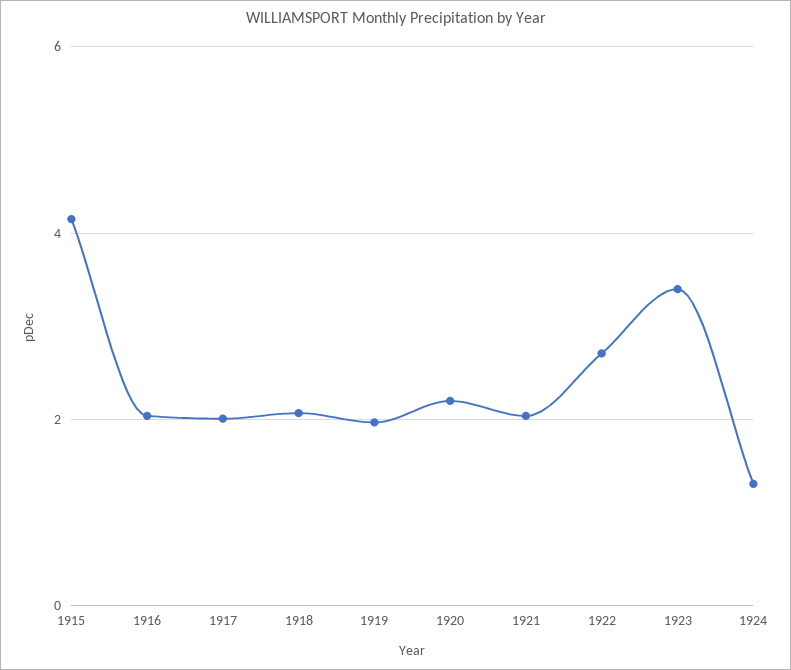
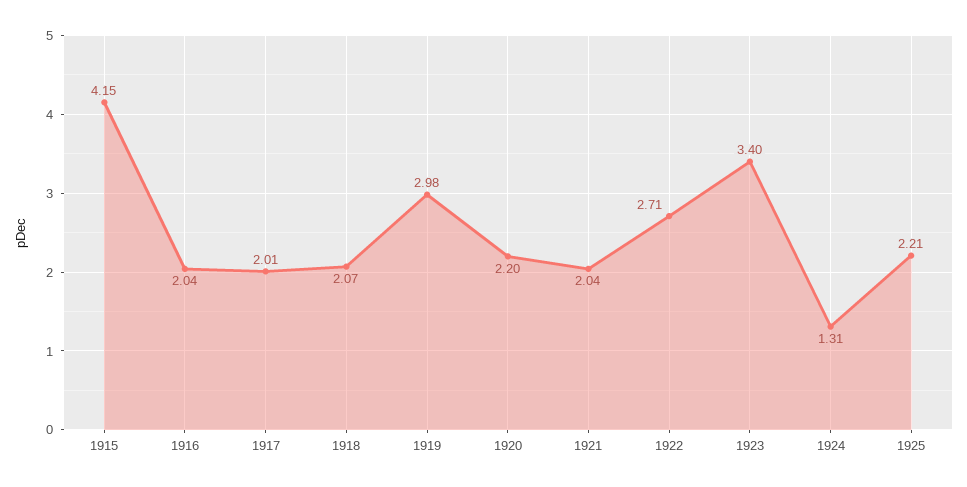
1919: 2 -> 2.98
1925: none -> 2.21

